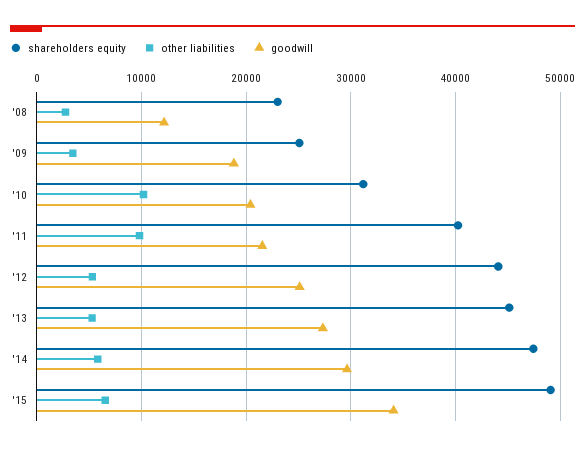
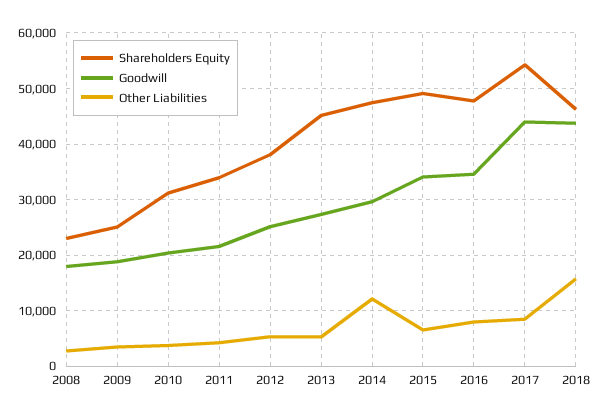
goodwill, '08: 12000 -> 18000
other liabilities, '10: 10000 -> 4000
shareholders equity, '11: 40000 -> 34000
other liabilities, '11: 10000 -> 4000
shareholders equity, '12: 44000 -> 38000
other liabilities, '14: 6000 -> 12000
shareholders equity, 2016: none -> 48000
goodwill, 2016: none -> 34000
other liabilities, 2016: none -> 8000
shareholders equity, 2017: none -> 54000
goodwill, 2017: none -> 44000
other liabilities, 2017: none -> 8000
shareholders equity, 2018: none -> 46000
goodwill, 2018: none -> 44000
other liabilities, 2018: none -> 16000

